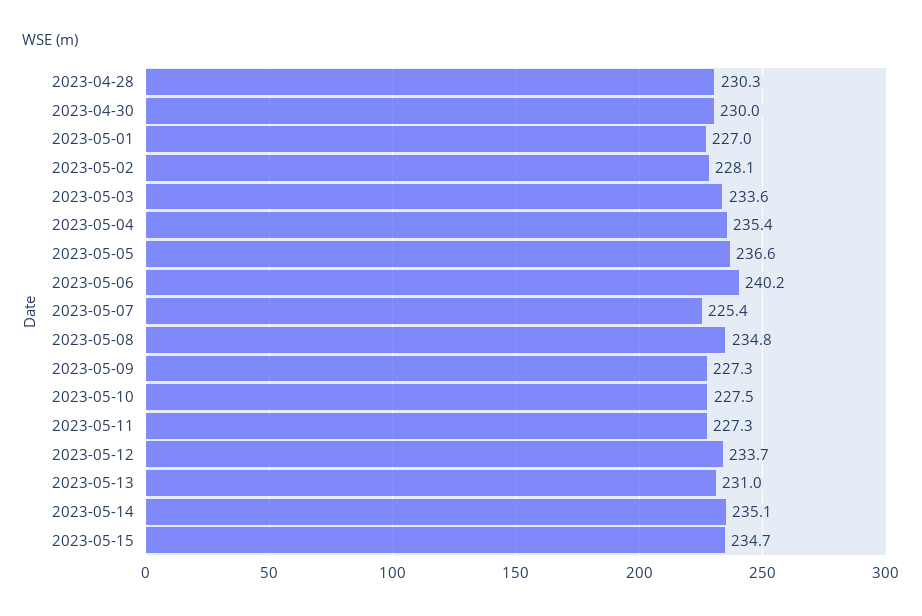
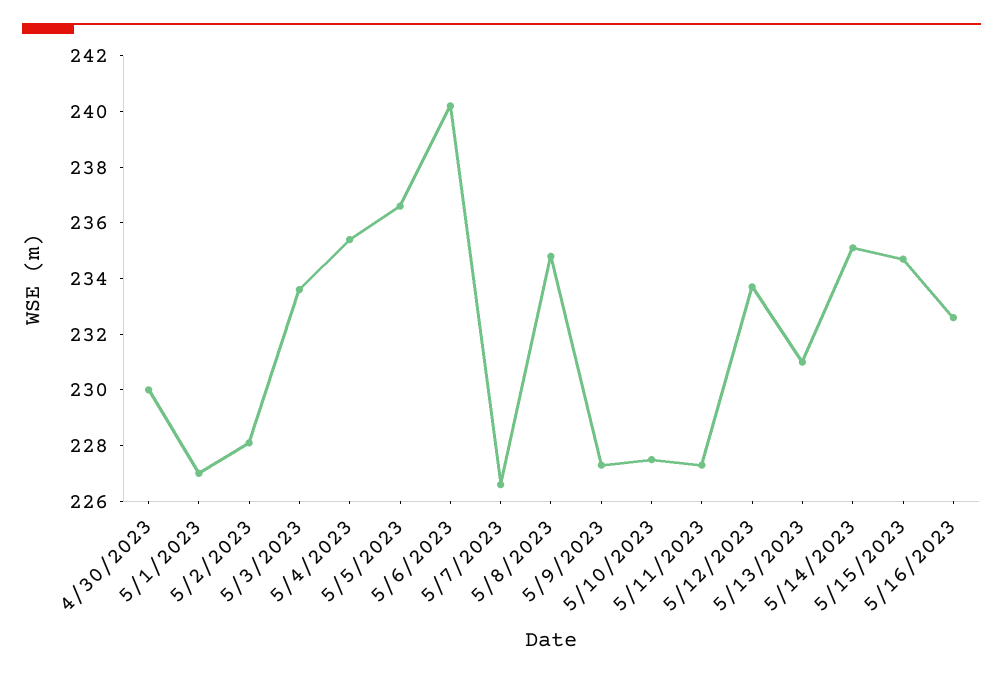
2023-04-28: 230.3 -> none
2023-05-07: 225.4 -> 226.5
5/16/2023: none -> 232.5

